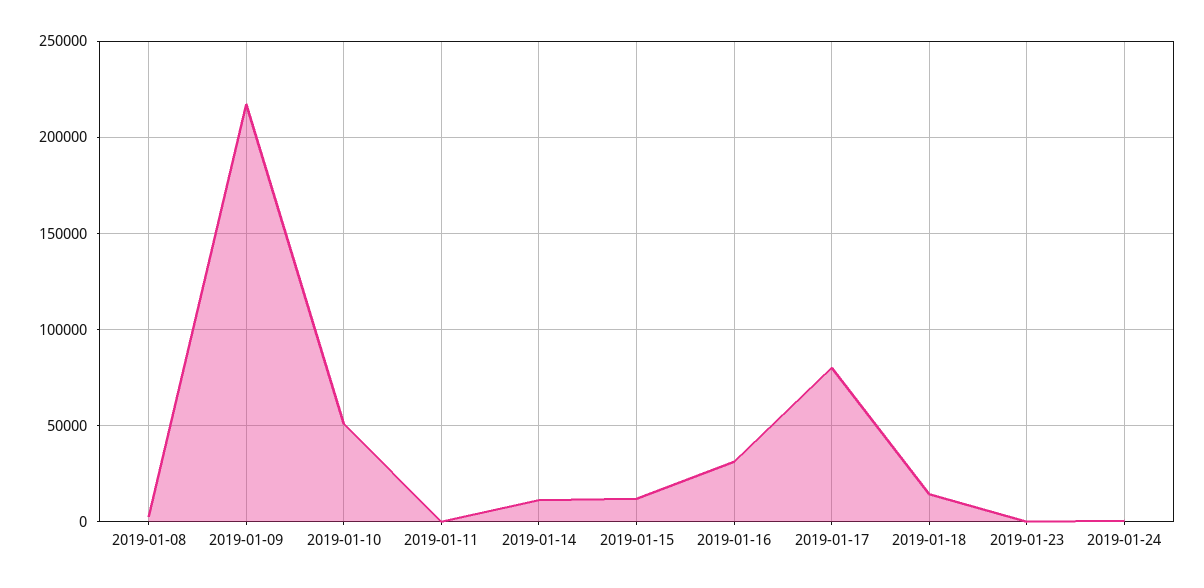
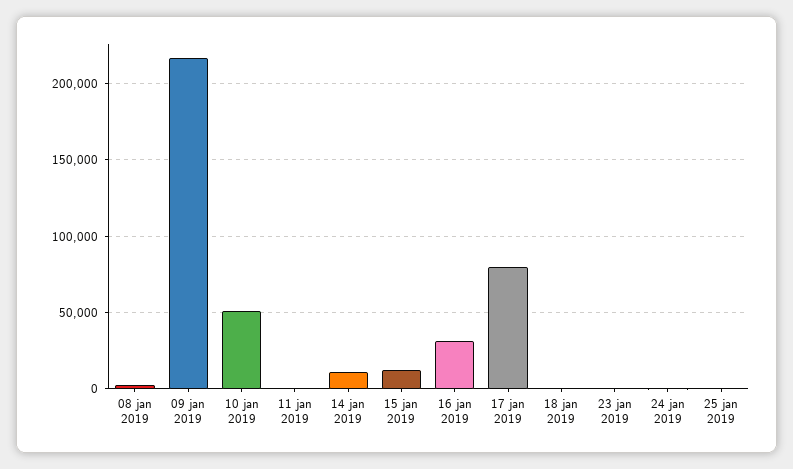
2019-01-18: 15000 -> 0
25 jan 2019: none -> 0

